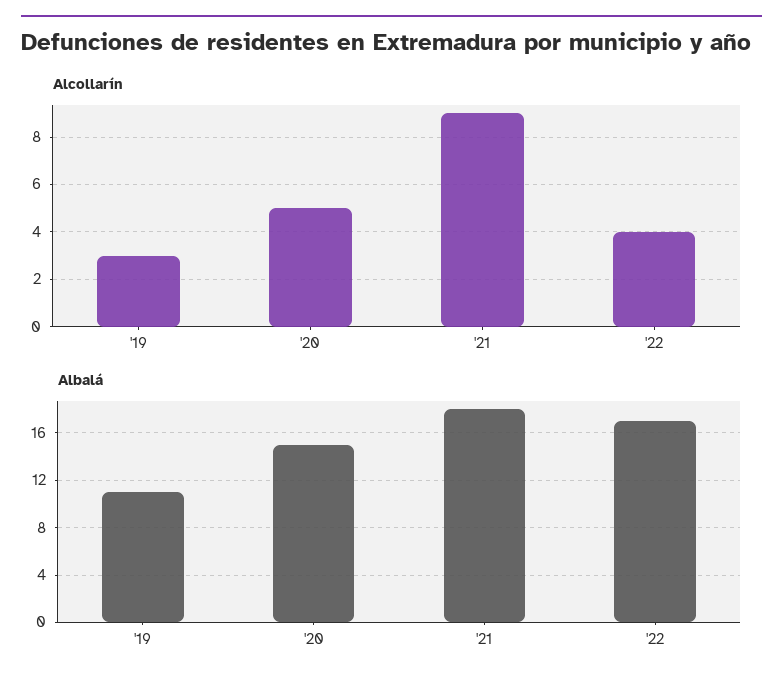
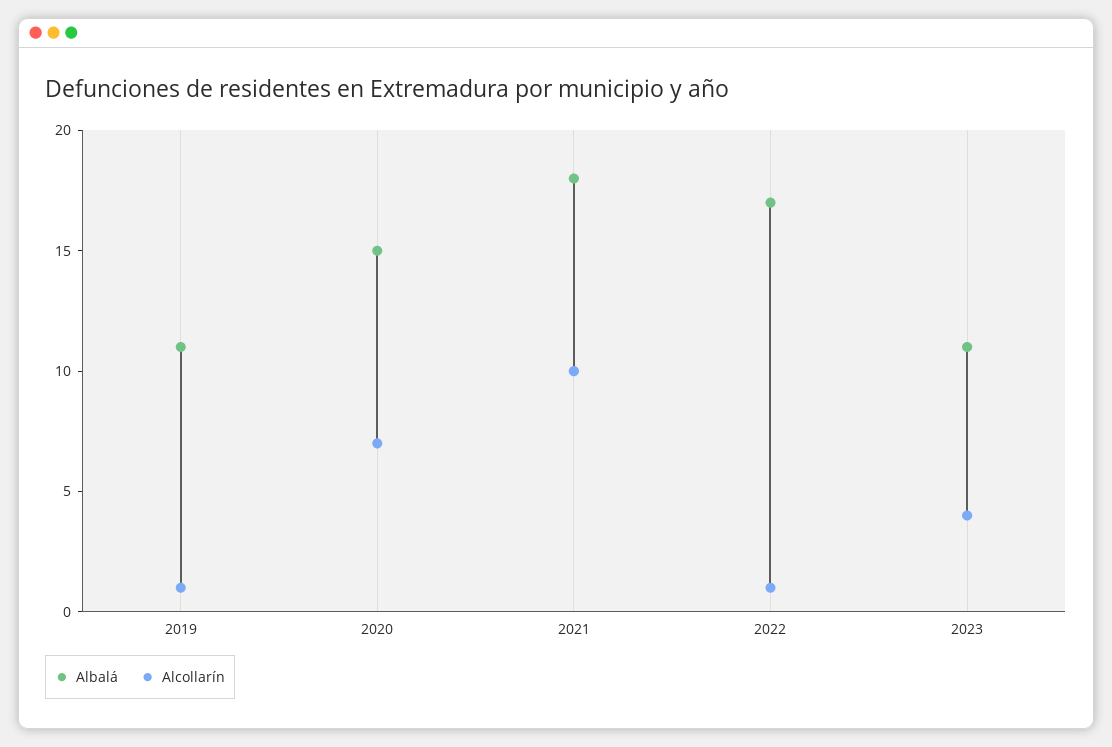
Alcollarín, '19: 3 -> 1
Alcollarín, '20: 5 -> 7
Alcollarín, '21: 9 -> 10
Alcollarín, '22: 4 -> 1
Albalá, 2023: none -> 11
Alcollarín, 2023: none -> 4

